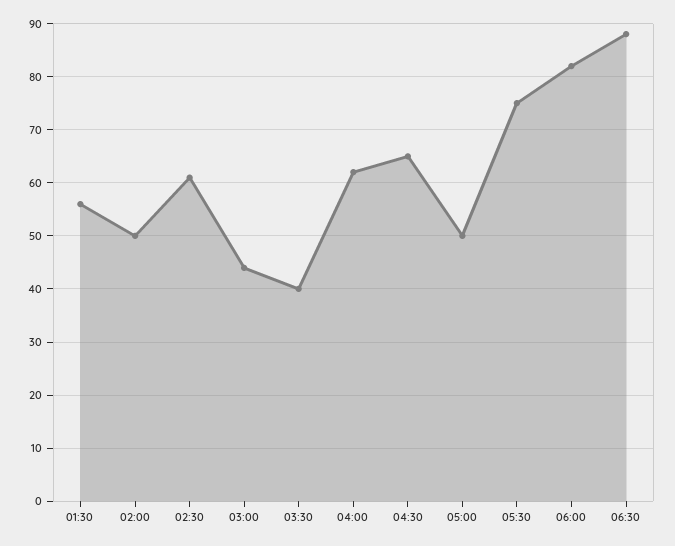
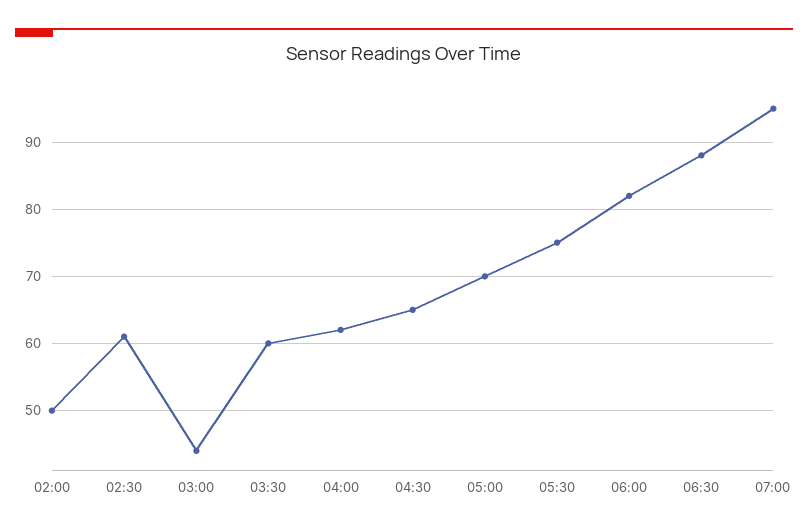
01:30: 55 -> none
03:30: 40 -> 60
05:00: 50 -> 70
07:00: none -> 95

